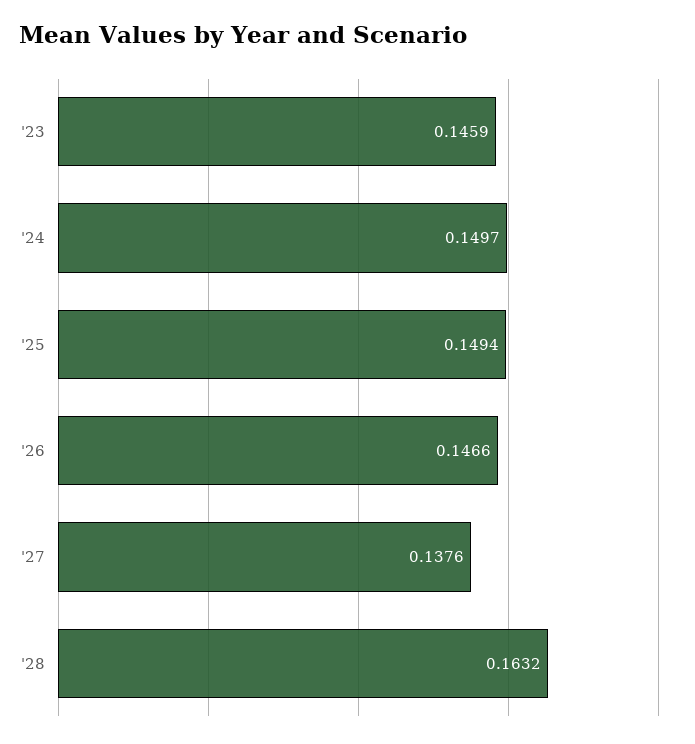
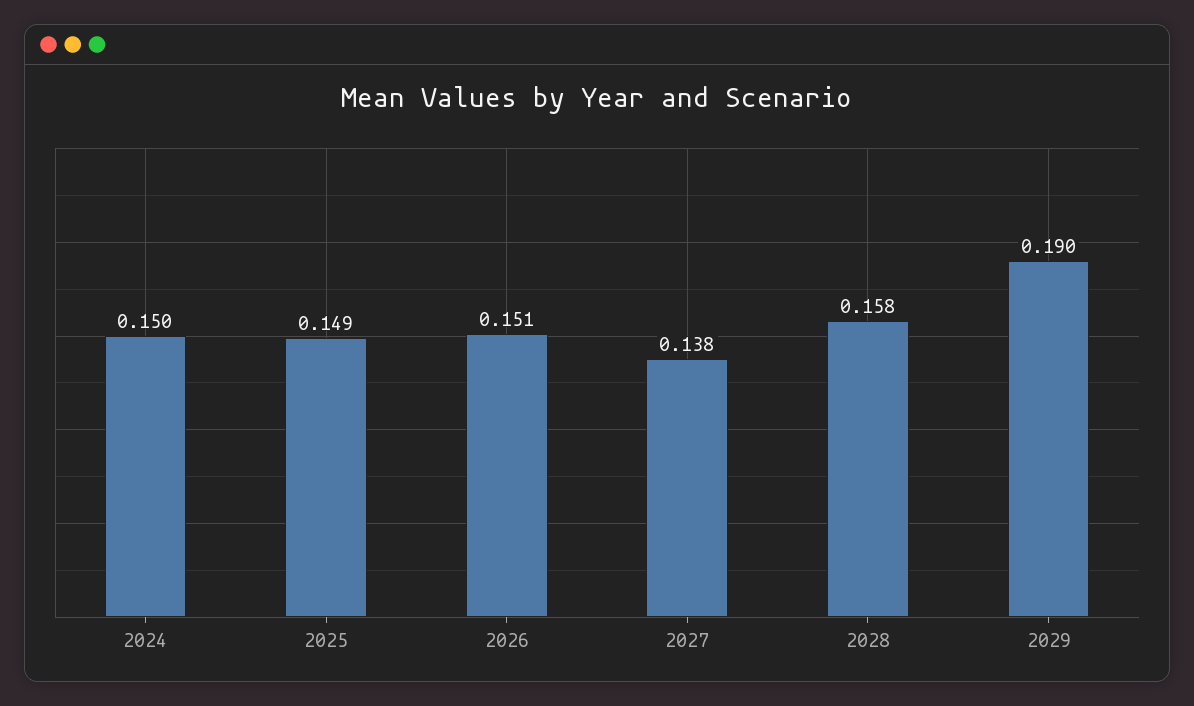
'23: 0.1459 -> none
'26: 0.1466 -> 0.151
'28: 0.1632 -> 0.158
2029: none -> 0.19

